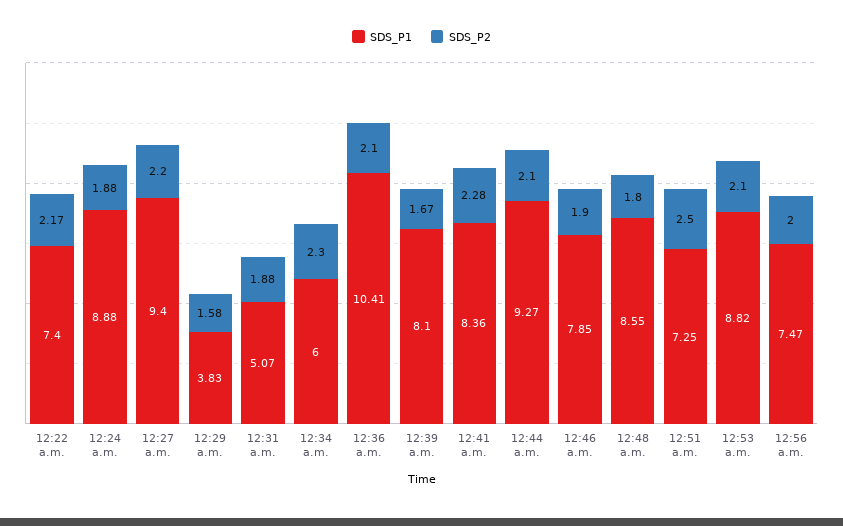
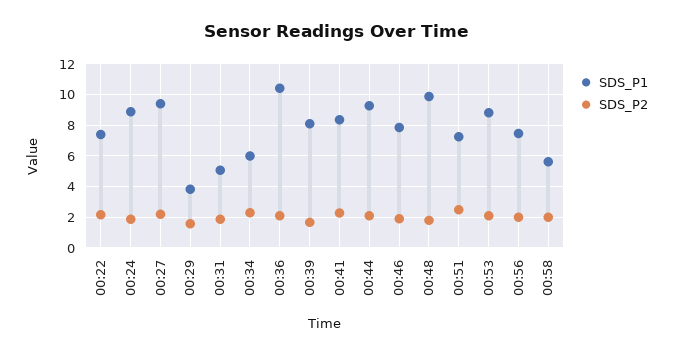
SDS_P1, 12:48 a.m.: 8.55 -> 10
SDS_P1, 00:58: none -> 5.5
SDS_P2, 00:58: none -> 2

